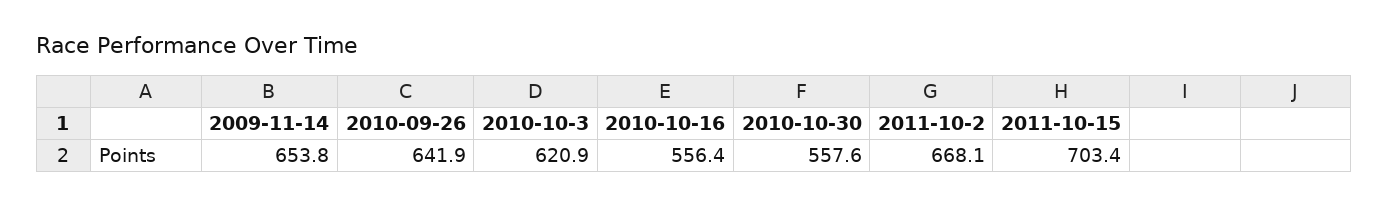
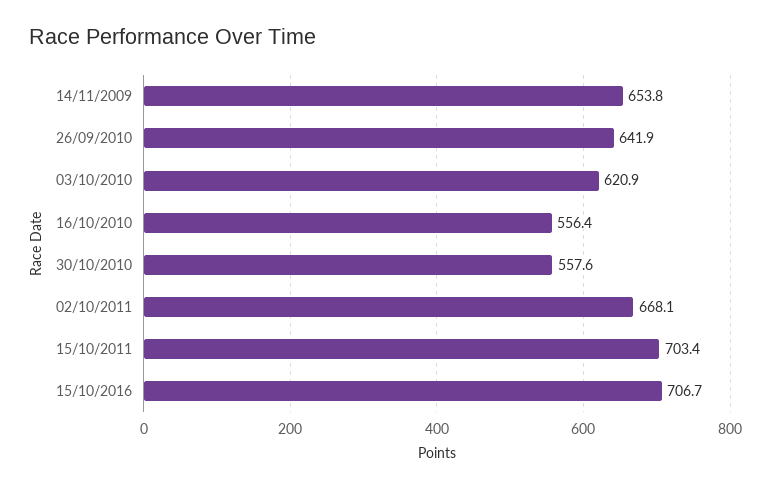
15/10/2016: none -> 706.7

